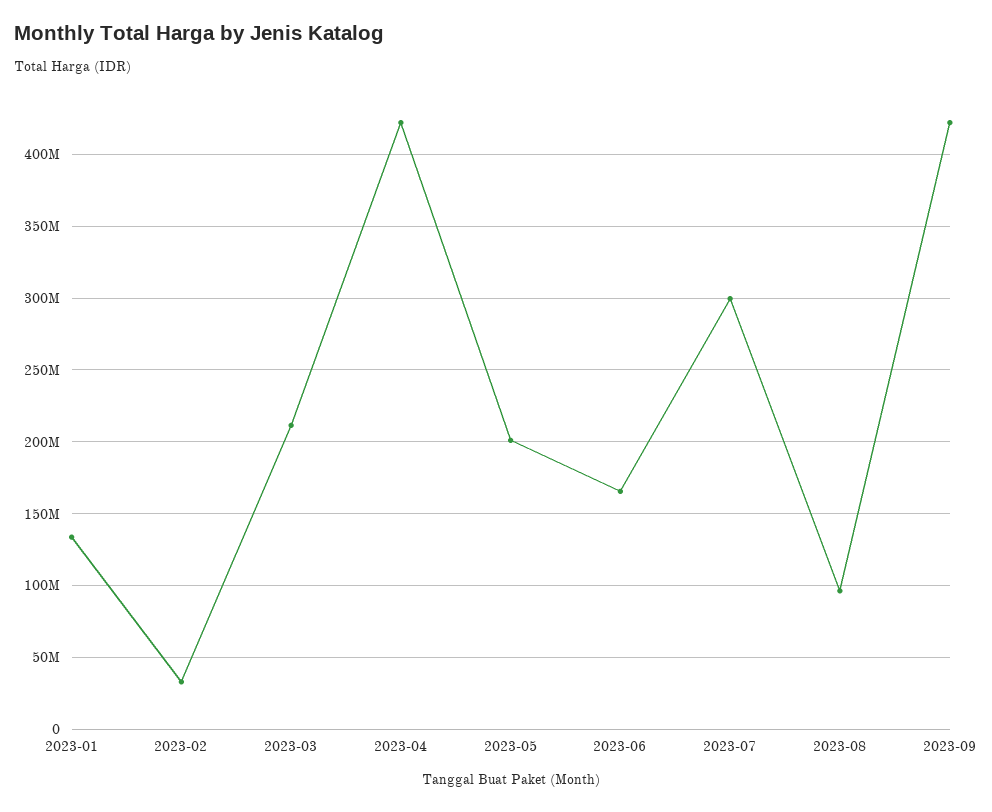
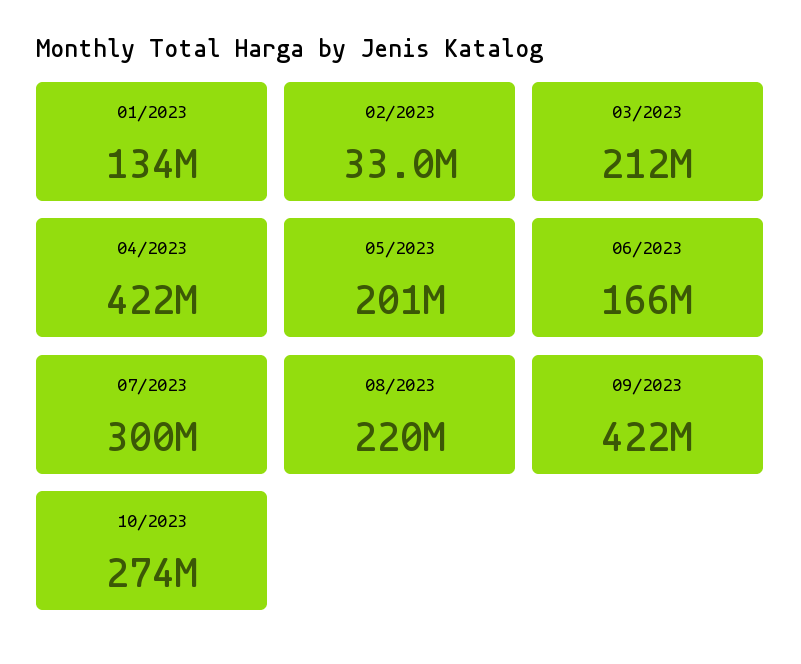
2023-08: 95000000 -> 220000000
10/2023: none -> 274000000

